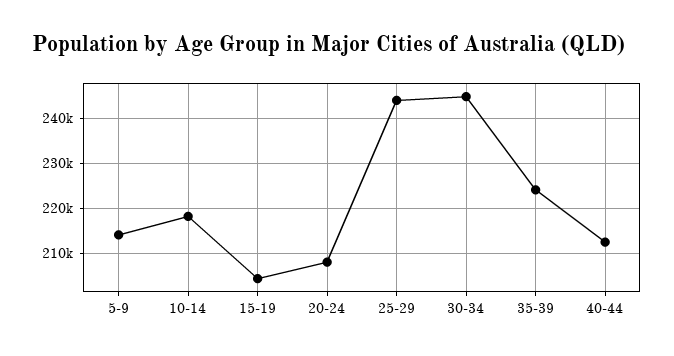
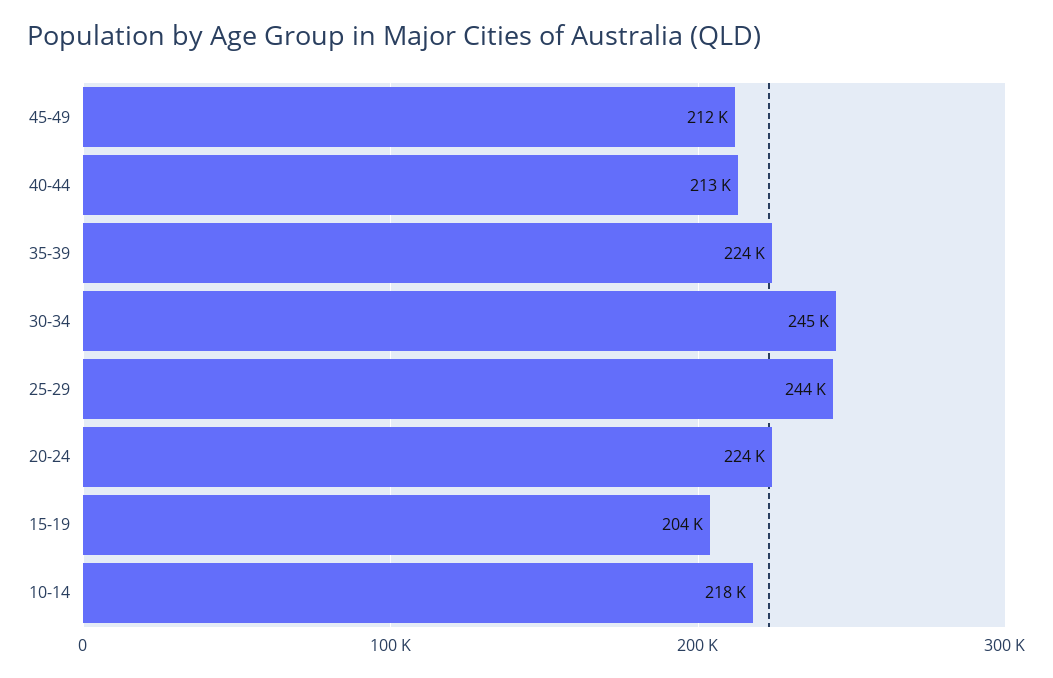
5-9: 214000 -> none
20-24: 208000 -> 224000
45-49: none -> 212000

